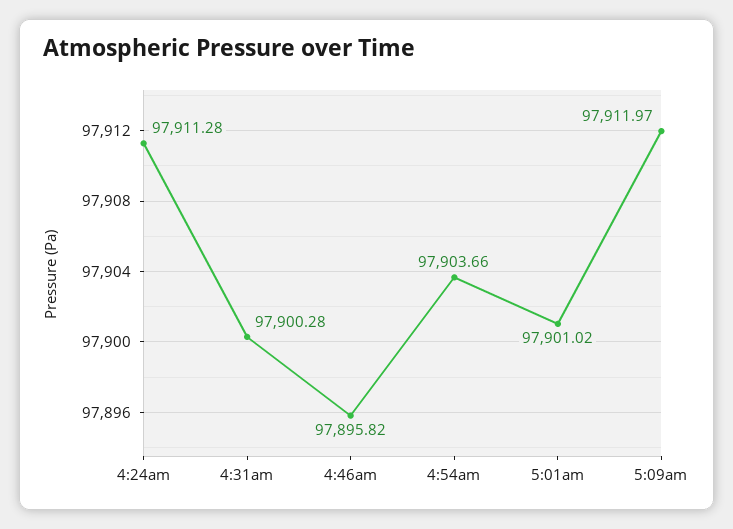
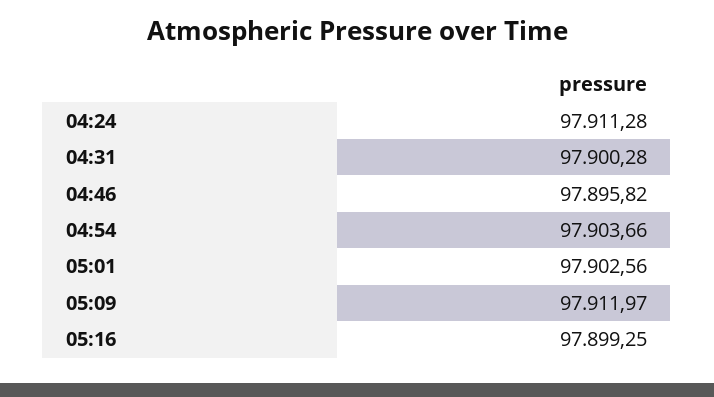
5:01am: 97901.02 -> 97902.56
05:16: none -> 97899.25

